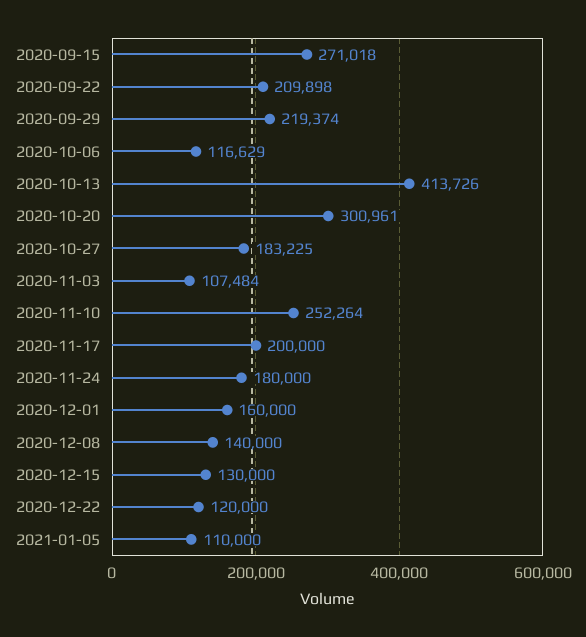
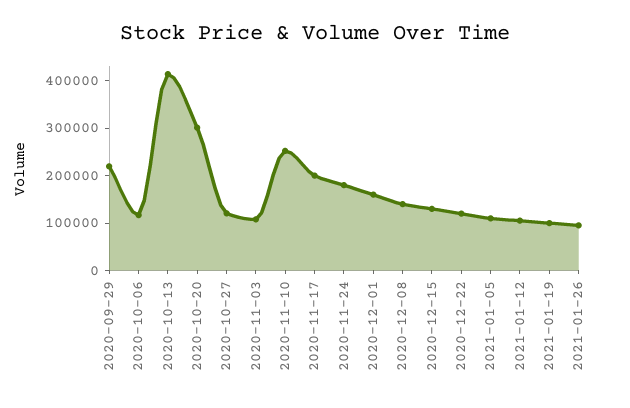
2020-09-15: 271018 -> none
2020-09-22: 209898 -> none
2020-10-27: 183225 -> 120000
2021-01-12: none -> 100000
2021-01-19: none -> 100000
2021-01-26: none -> 100000

